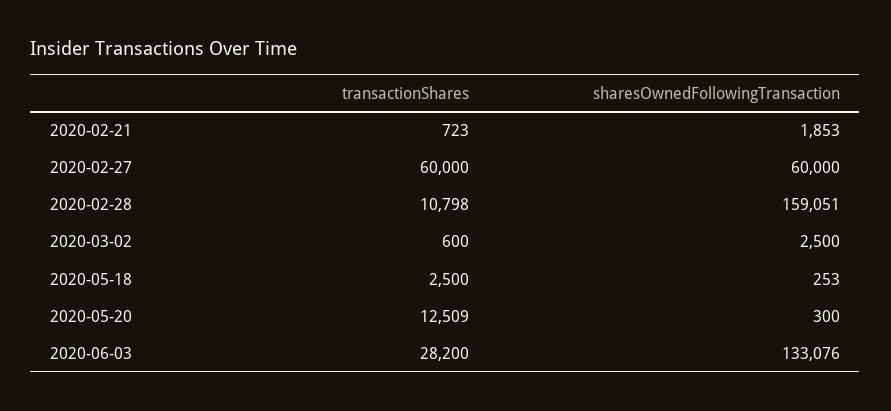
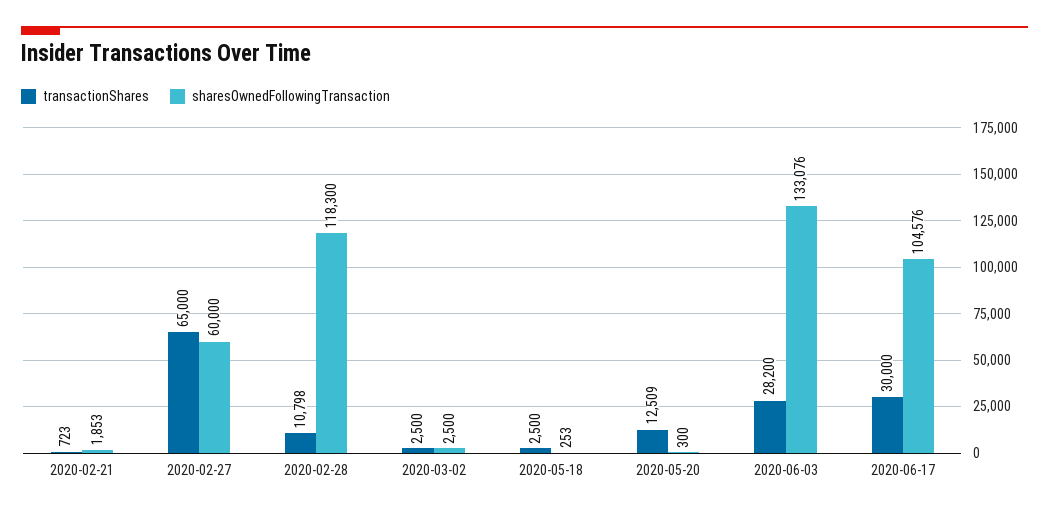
transactionShares, 2020-02-27: 60000 -> 65000
sharesOwnedFollowingTransaction, 2020-02-28: 159051 -> 118300
transactionShares, 2020-03-02: 600 -> 2500
transactionShares, 2020-06-17: none -> 30000
sharesOwnedFollowingTransaction, 2020-06-17: none -> 104576

